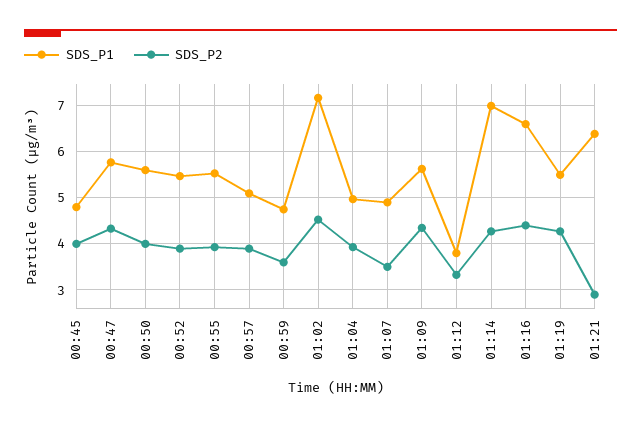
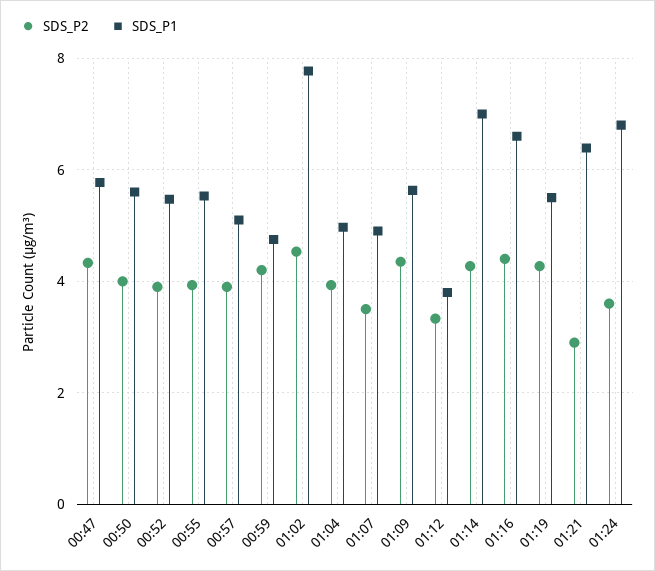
SDS_P1, 00:45: 4.8 -> none
SDS_P2, 00:45: 4 -> none
SDS_P2, 00:59: 3.6 -> 4.2
SDS_P1, 01:02: 7.2 -> 7.8
SDS_P2, 01:24: none -> 3.6
SDS_P1, 01:24: none -> 6.8

